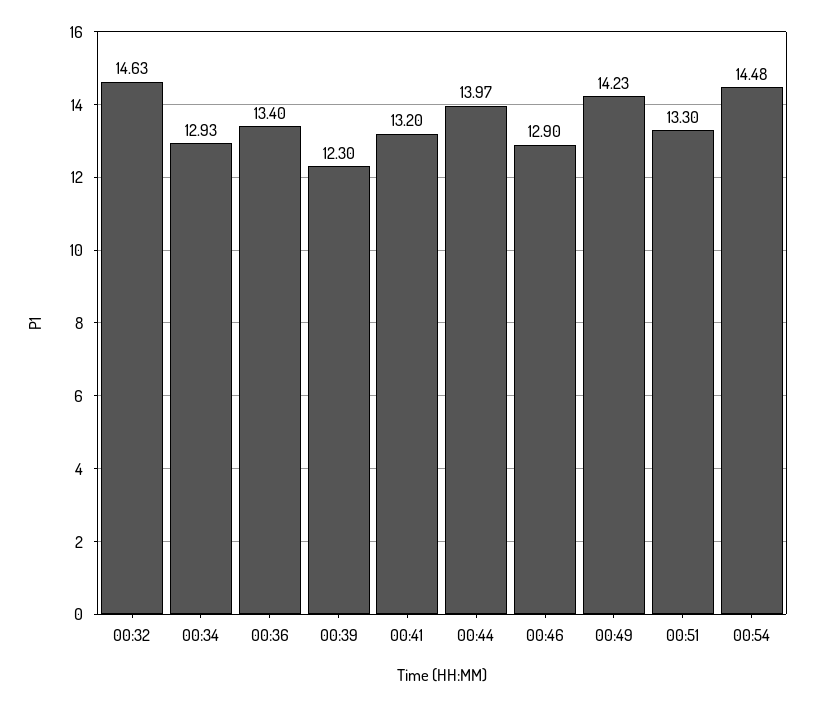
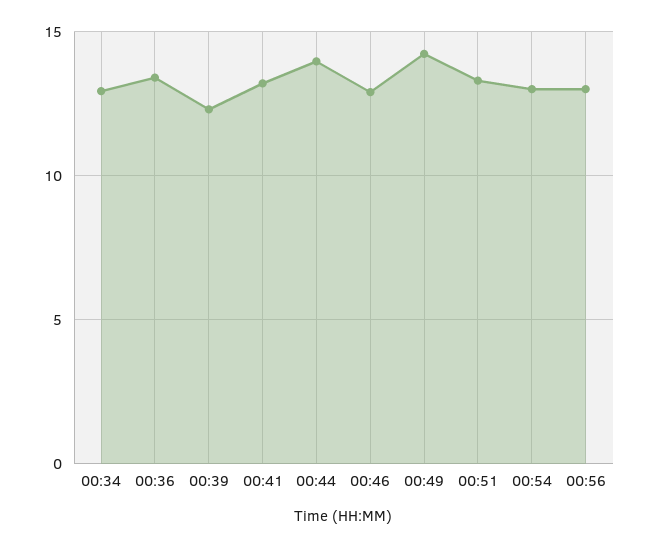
00:32: 14.63 -> none
00:54: 14.48 -> 13
00:56: none -> 13

